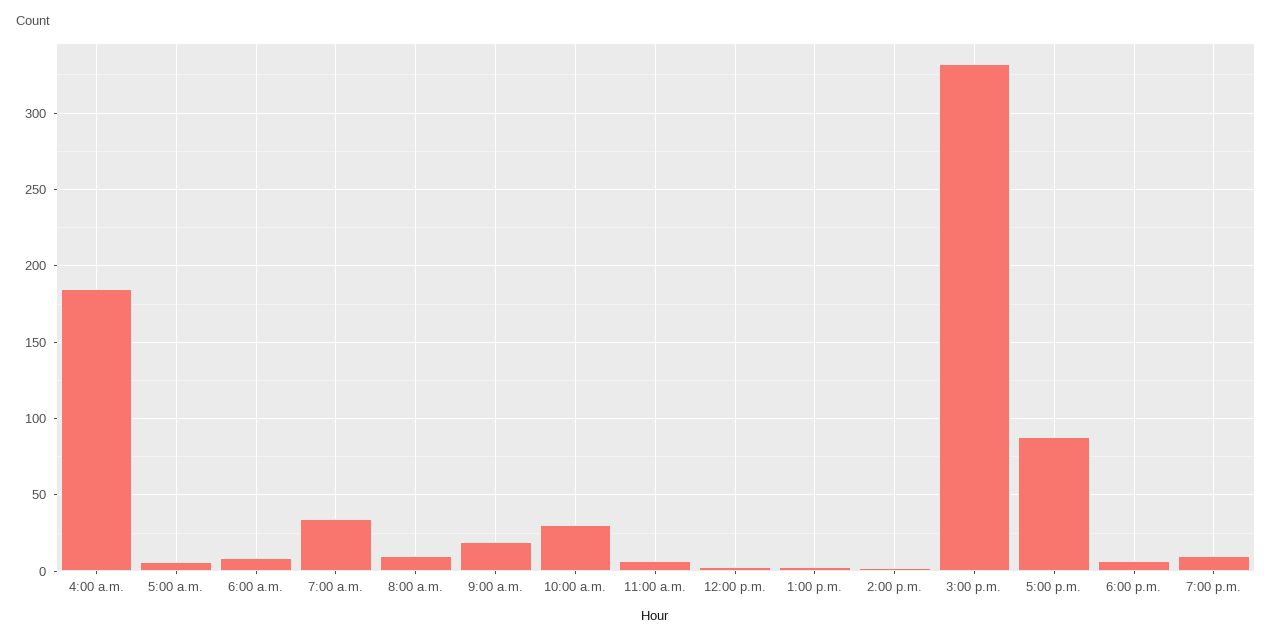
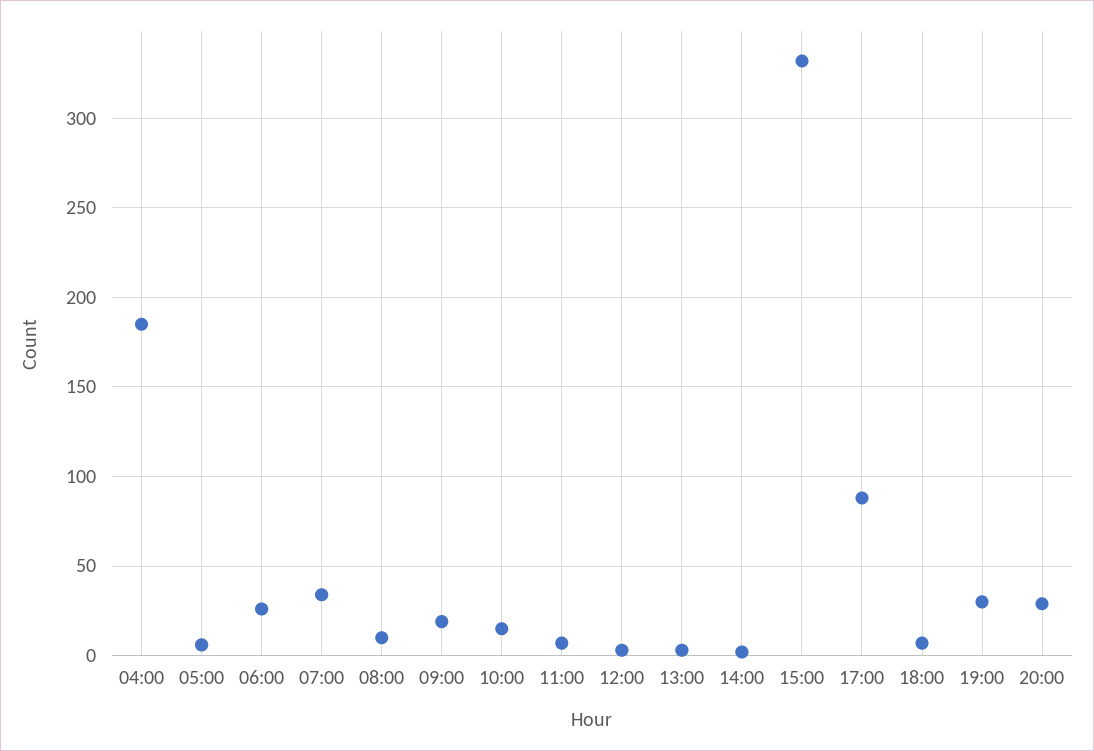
6:00 a.m.: 10 -> 25
10:00 a.m.: 30 -> 15
7:00 p.m.: 10 -> 30
20:00: none -> 30

